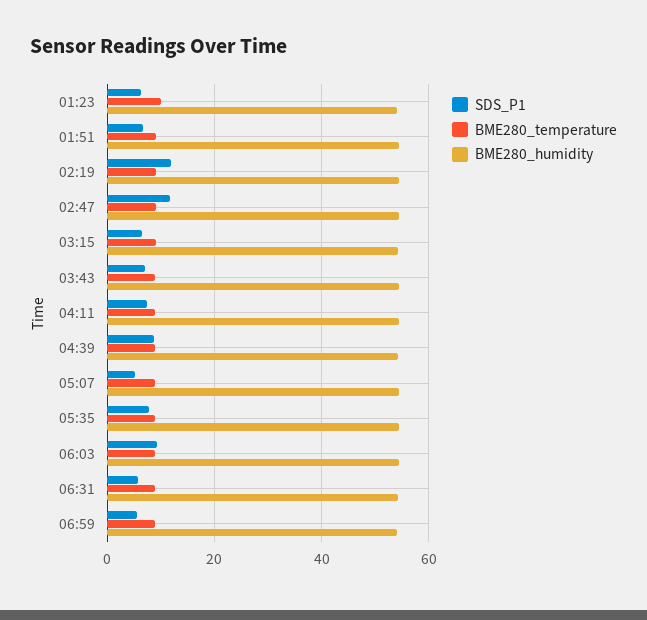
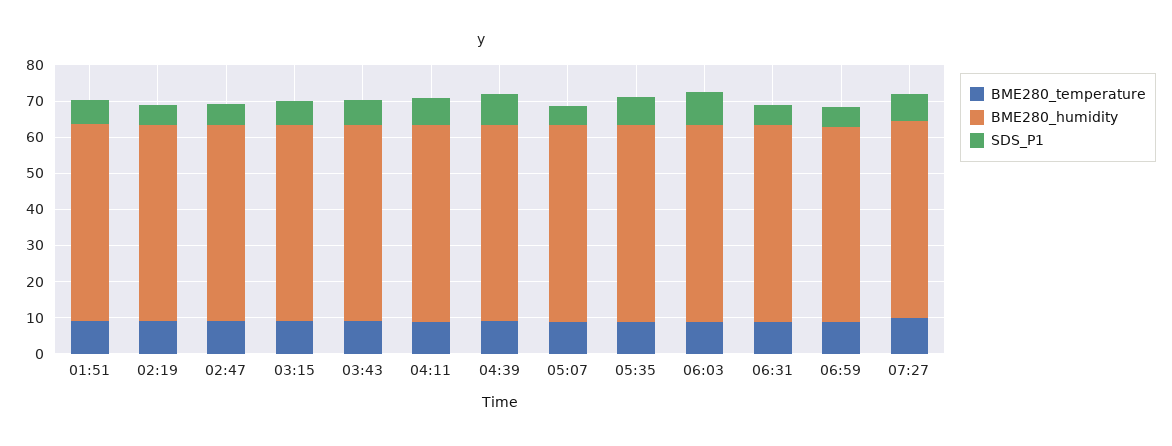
SDS_P1, 01:23: 6 -> none
BME280_temperature, 01:23: 10 -> none
BME280_humidity, 01:23: 54 -> none
SDS_P1, 02:19: 12 -> 5
SDS_P1, 02:47: 12 -> 5
BME280_temperature, 07:27: none -> 10
BME280_humidity, 07:27: none -> 55
SDS_P1, 07:27: none -> 7.5

